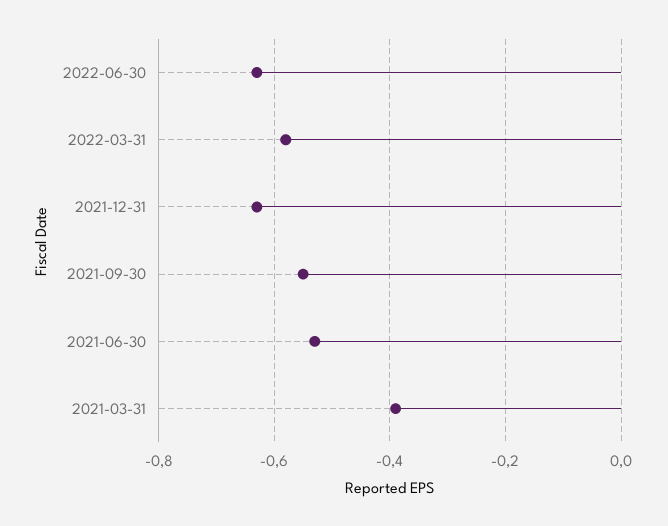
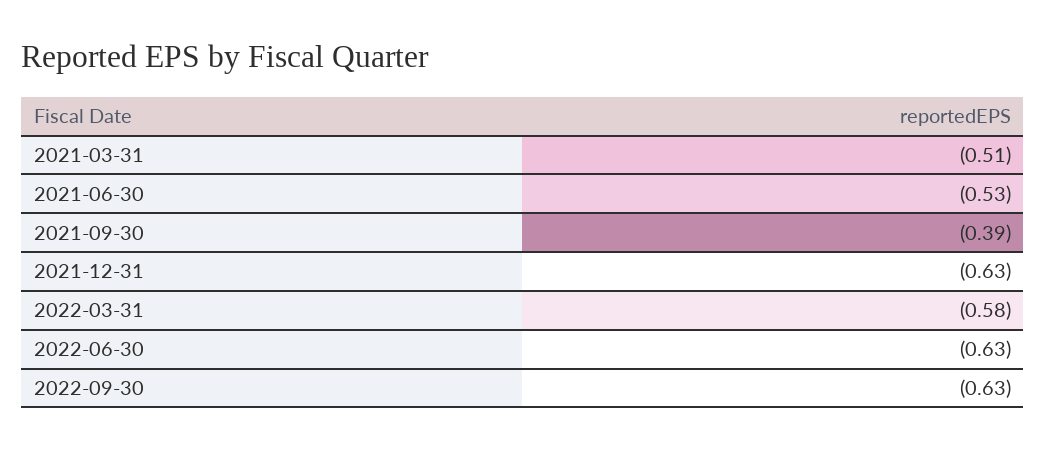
2021-09-30: -0.55 -> -0.39
2021-03-31: -0.4 -> -0.51
2022-09-30: none -> -0.63

